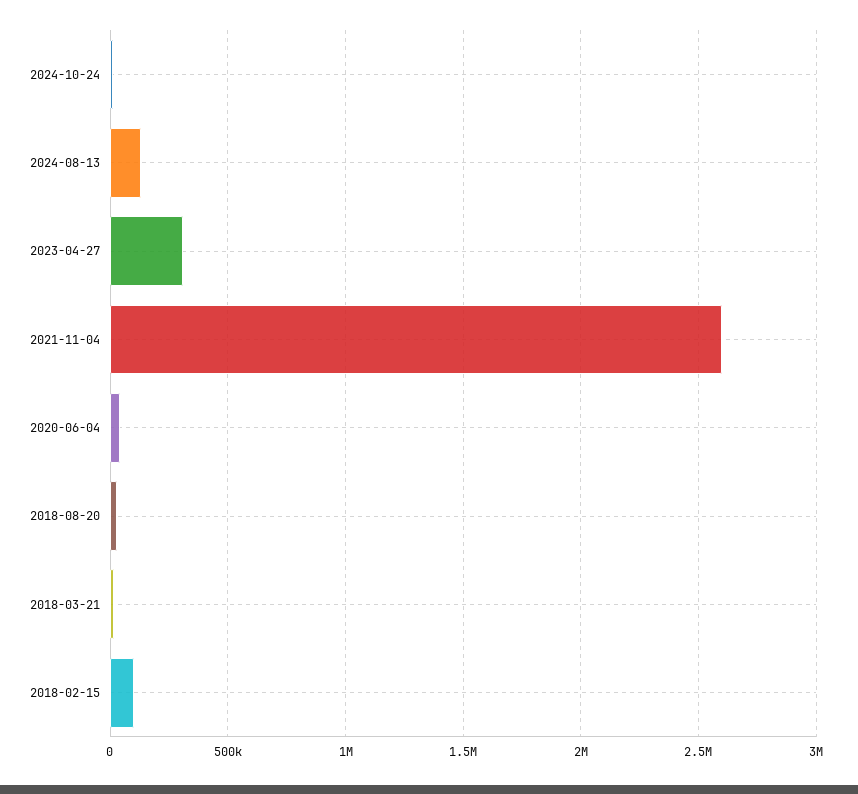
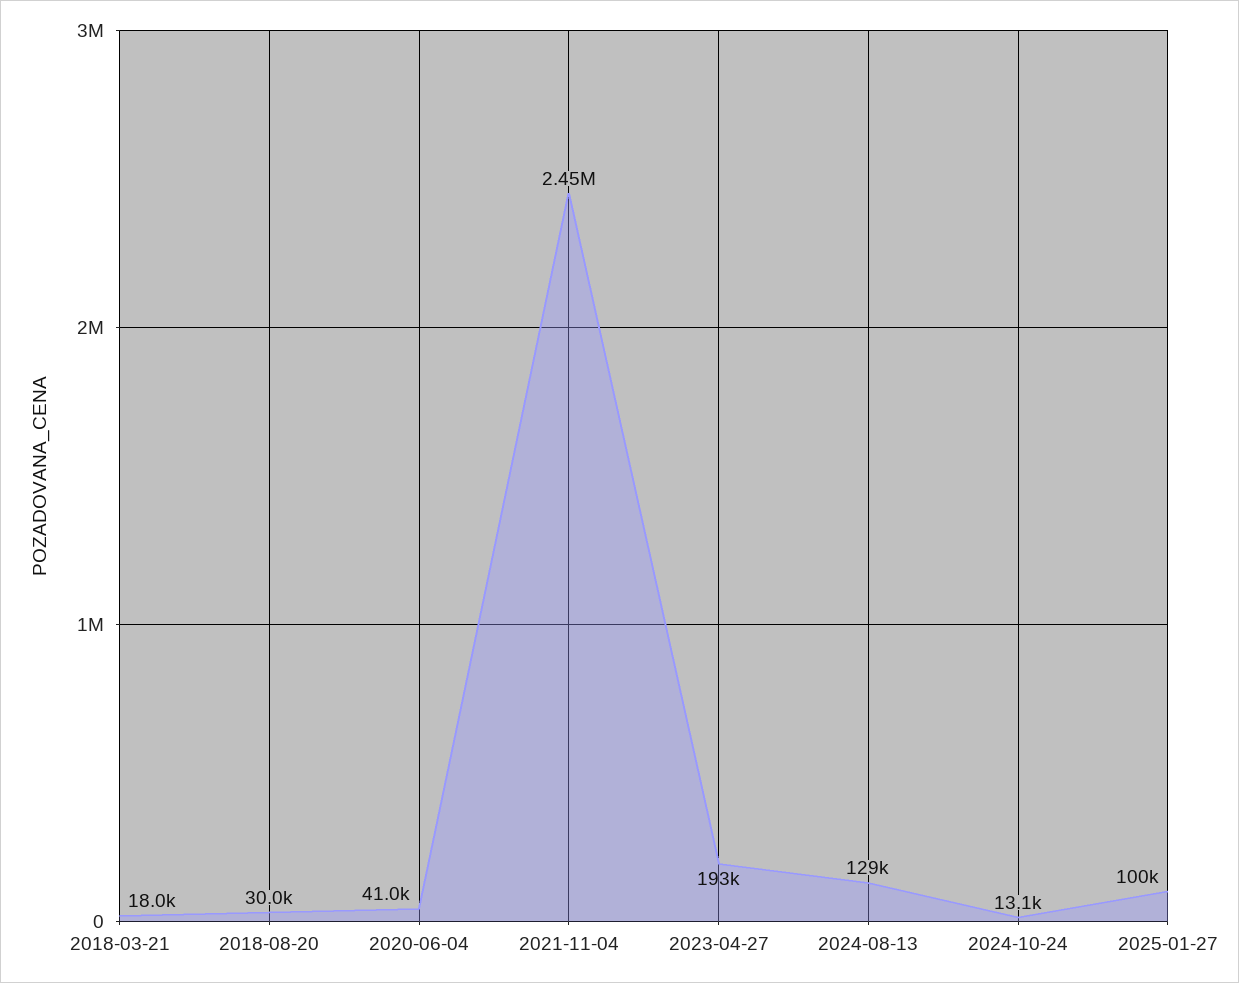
2023-04-27: 300000 -> 193000
2021-11-04: 2600000 -> 2450000
2018-02-15: 100000 -> none
2025-01-27: none -> 100000

